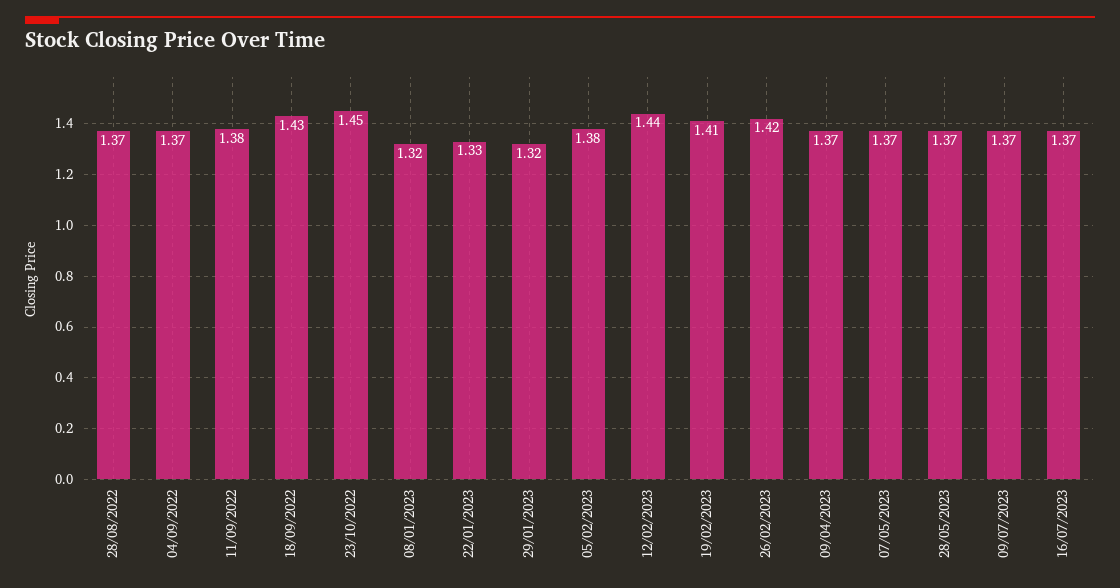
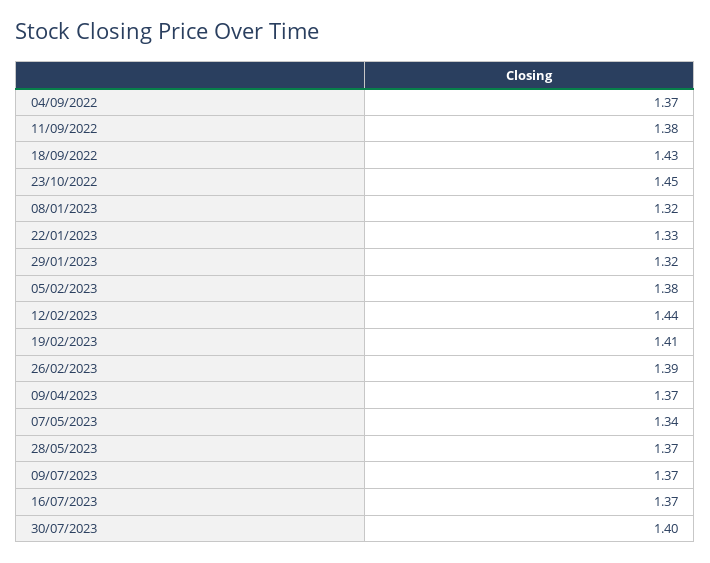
28/08/2022: 1.37 -> none
26/02/2023: 1.42 -> 1.39
07/05/2023: 1.37 -> 1.34
30/07/2023: none -> 1.4

